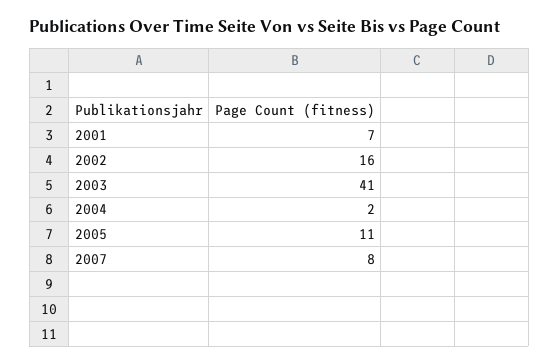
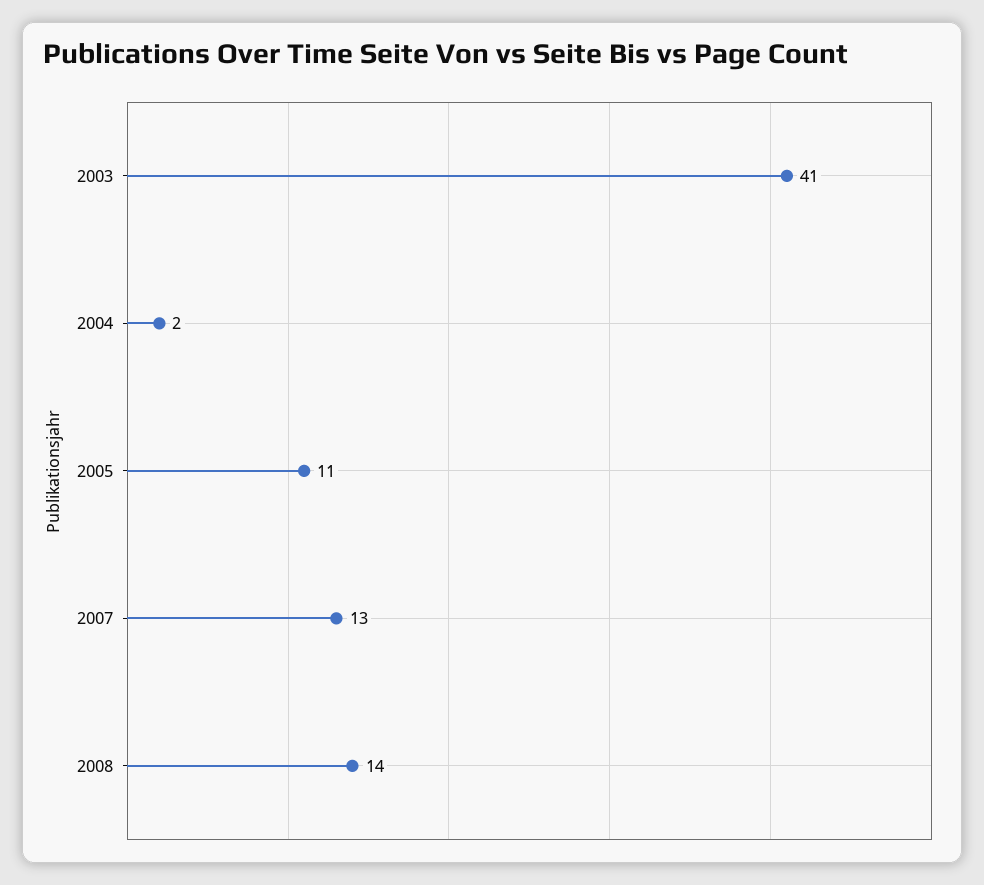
2001: 7 -> none
2002: 16 -> none
2007: 8 -> 13
2008: none -> 14

